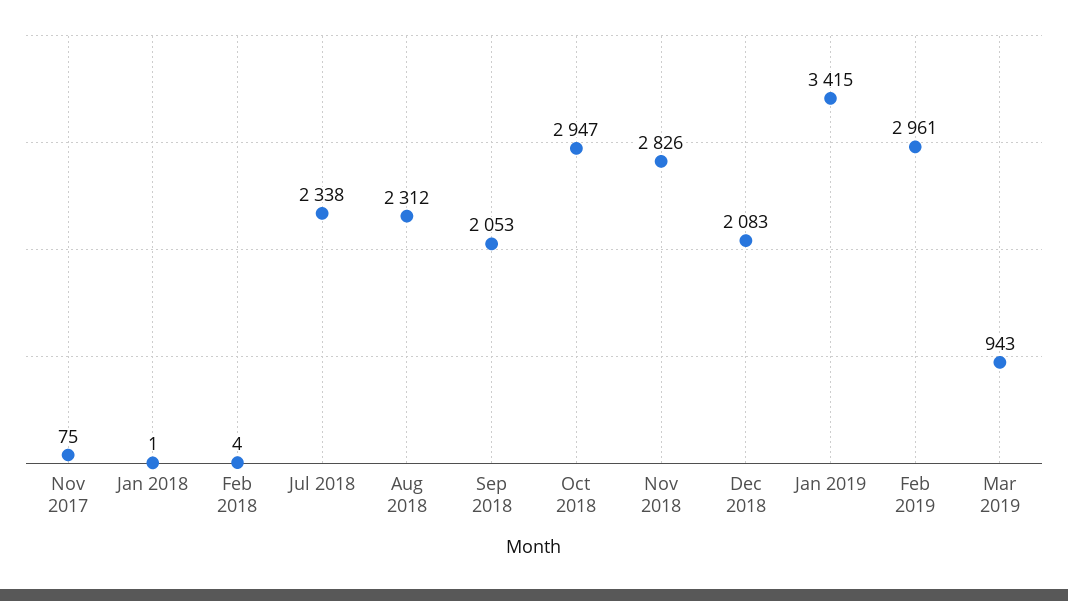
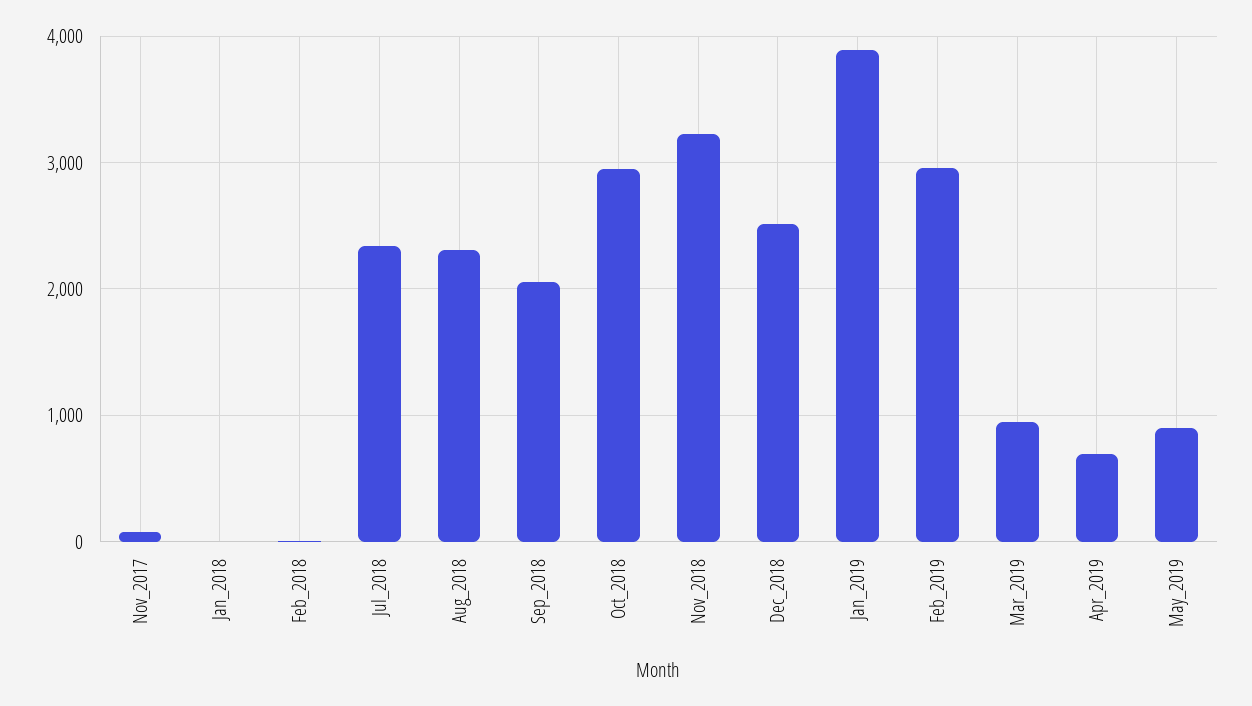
Nov 2018: 2826 -> 3200
Dec 2018: 2083 -> 2500
Jan 2019: 3415 -> 3900
Apr_2019: none -> 700
May_2019: none -> 900

